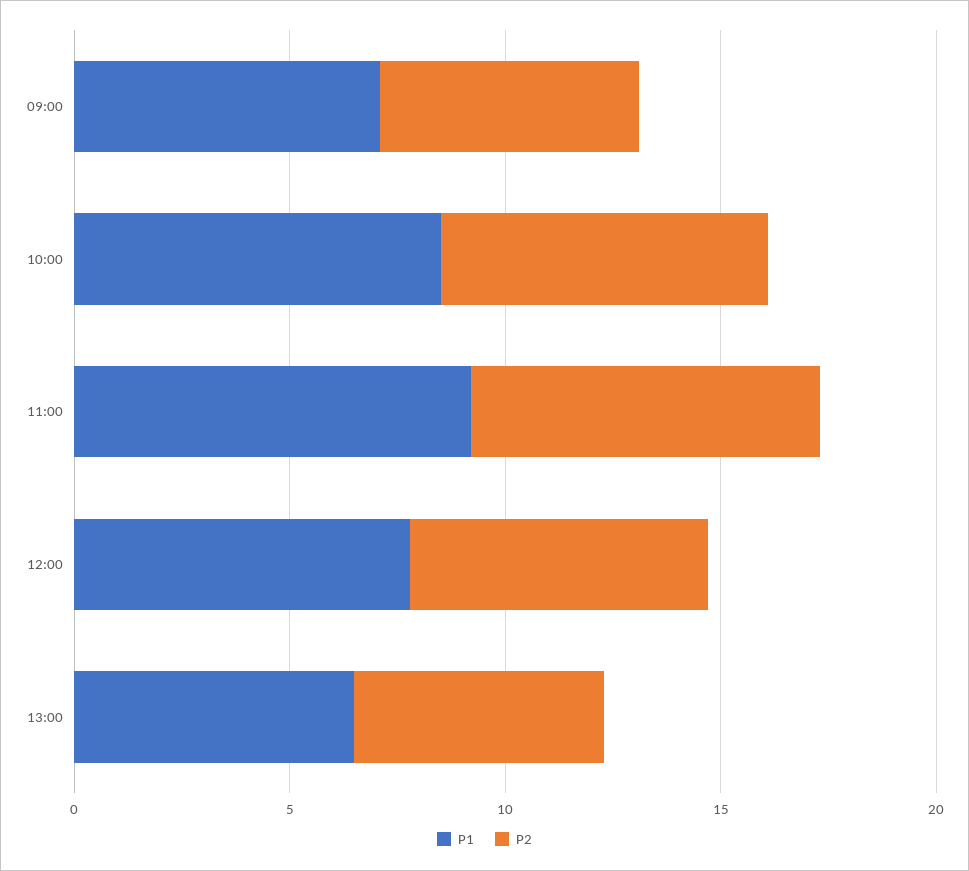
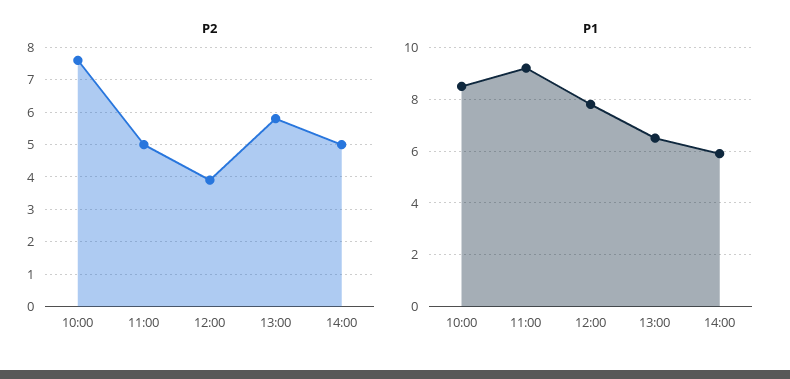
P1, 09:00: 7 -> none
P2, 09:00: 6 -> none
P2, 11:00: 8 -> 5
P2, 12:00: 7 -> 4
P2, 14:00: none -> 5
P1, 14:00: none -> 6

